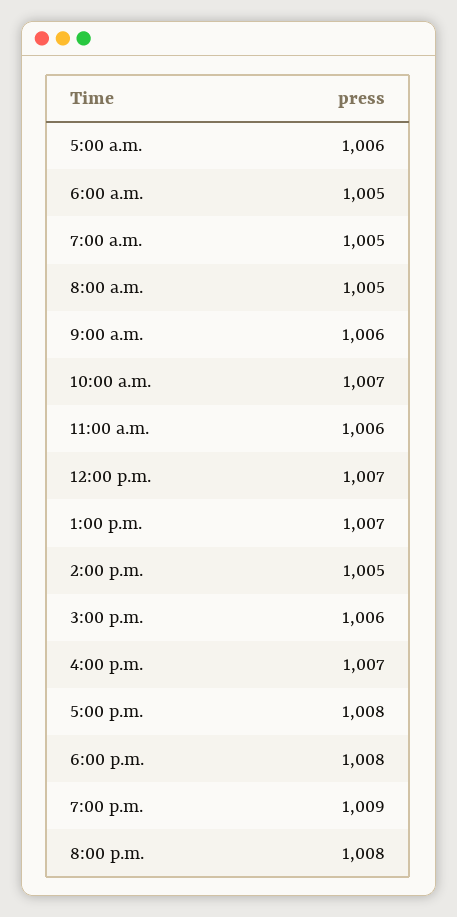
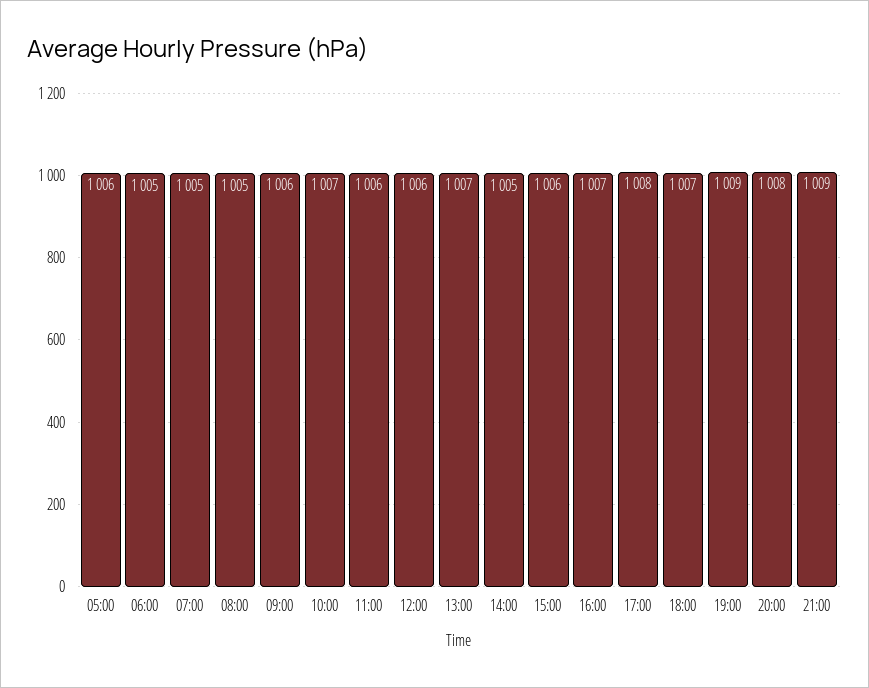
12:00 p.m.: 1007 -> 1006
6:00 p.m.: 1008 -> 1007
21:00: none -> 1009

